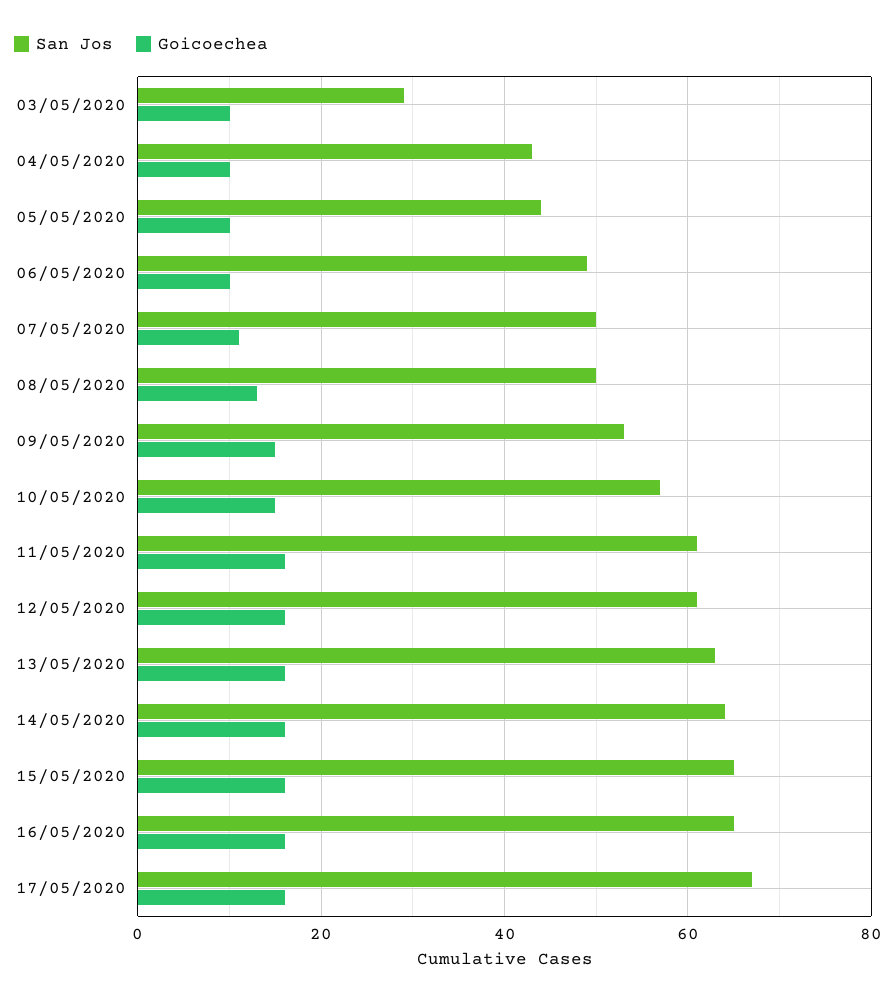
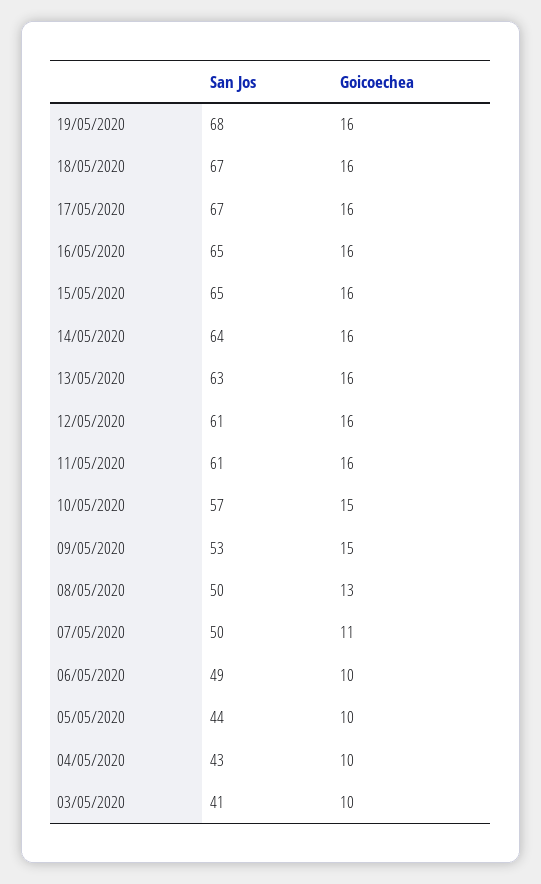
San Jos, 03/05/2020: 30 -> 41
San Jos, 19/05/2020: none -> 68
Goicoechea, 19/05/2020: none -> 16
San Jos, 18/05/2020: none -> 67
Goicoechea, 18/05/2020: none -> 16

